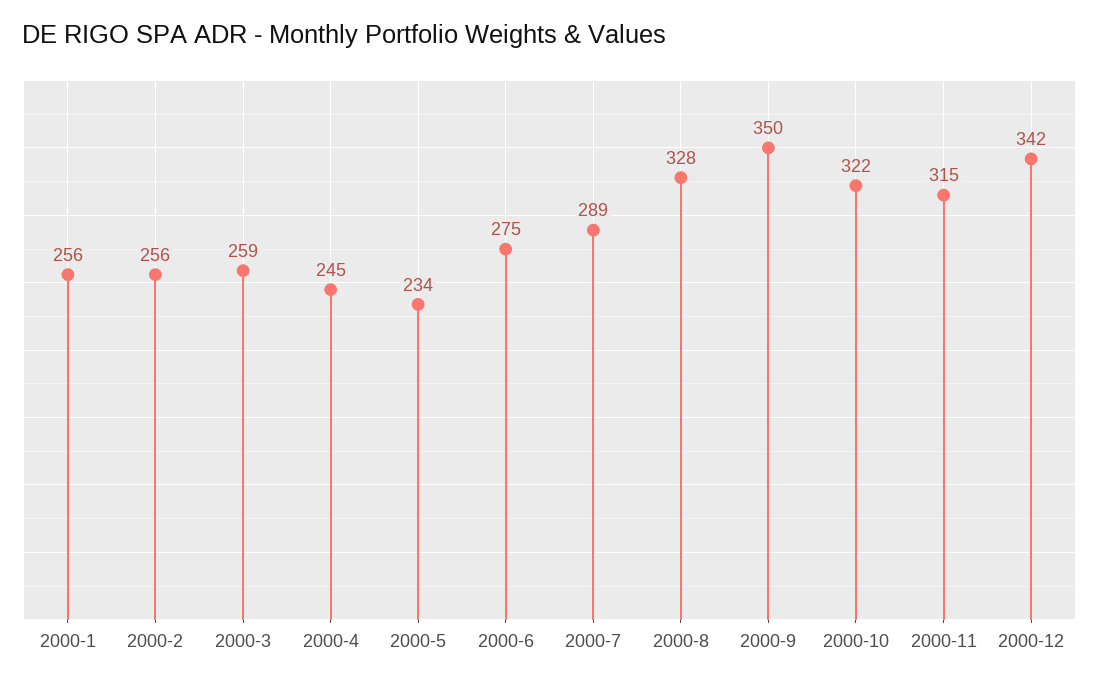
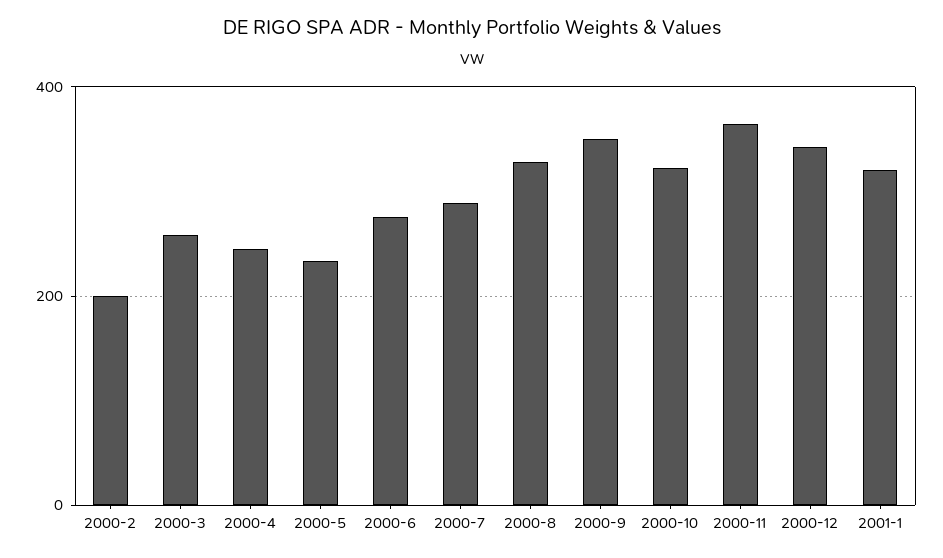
2000-1: 256 -> none
2000-2: 256 -> 200
2000-11: 315 -> 360
2001-1: none -> 320

